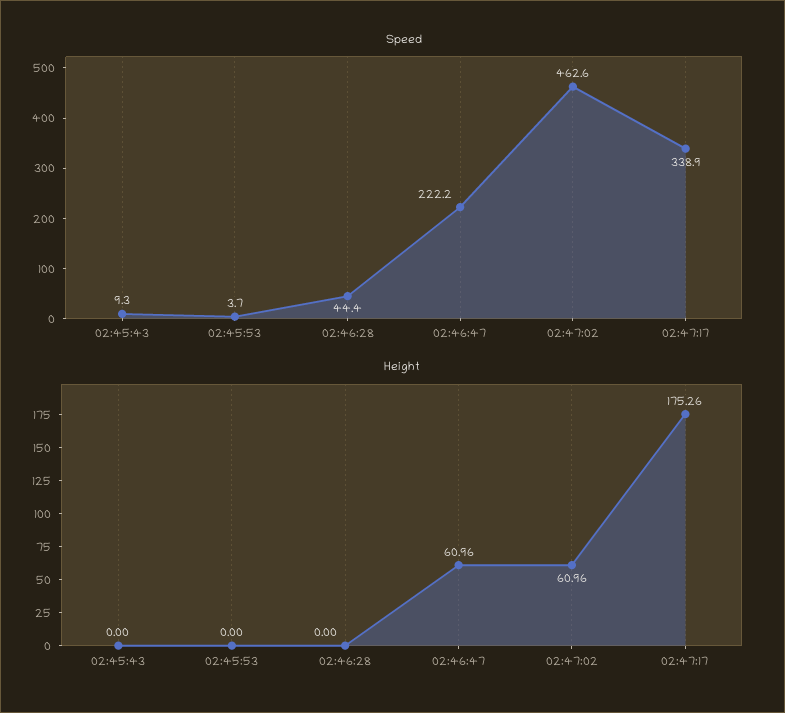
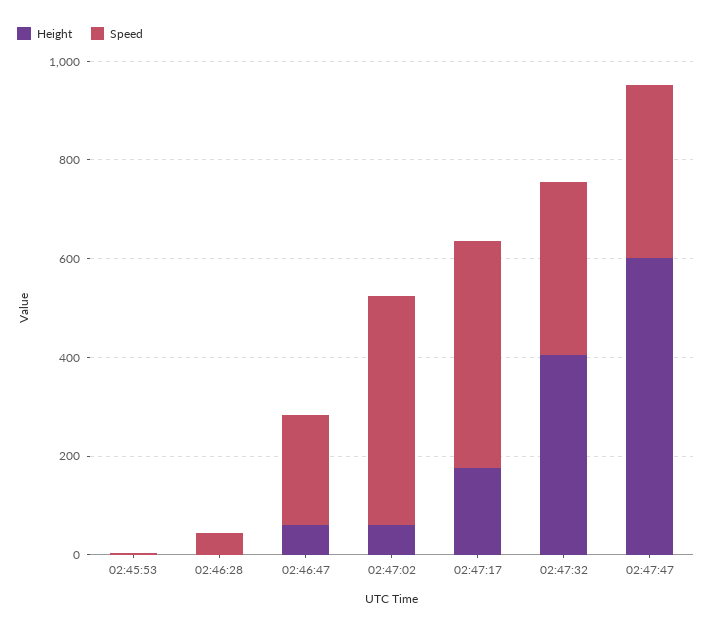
Speed, 02:45:43: 9.3 -> none
Speed, 02:47:17: 338.9 -> 450
Height, 02:45:43: 0 -> none
Height, 02:47:32: none -> 400
Speed, 02:47:32: none -> 350
Height, 02:47:47: none -> 600
Speed, 02:47:47: none -> 350

